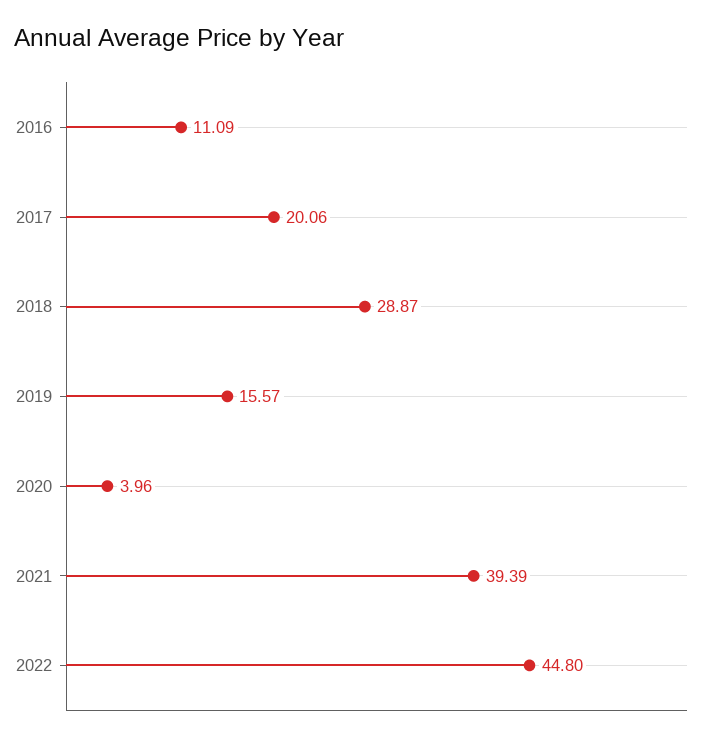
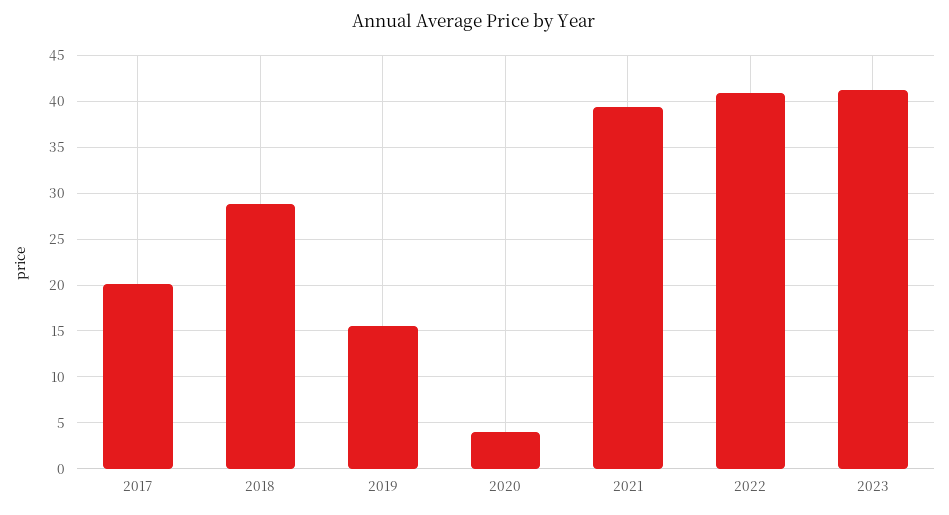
2016: 11.09 -> none
2022: 44.8 -> 41
2023: none -> 41

